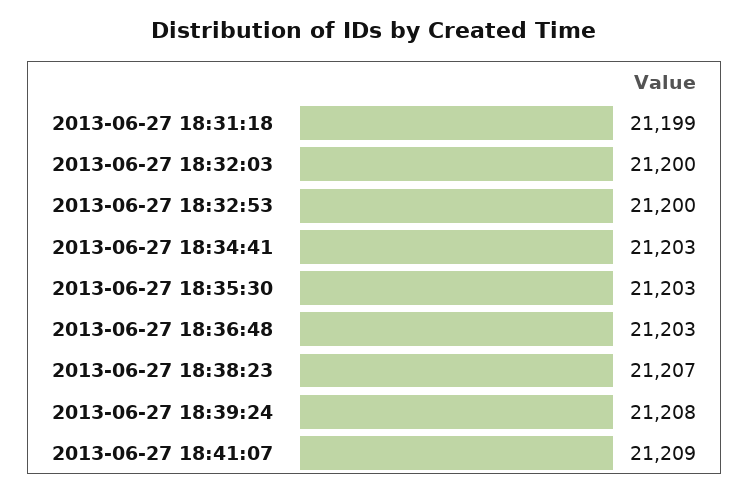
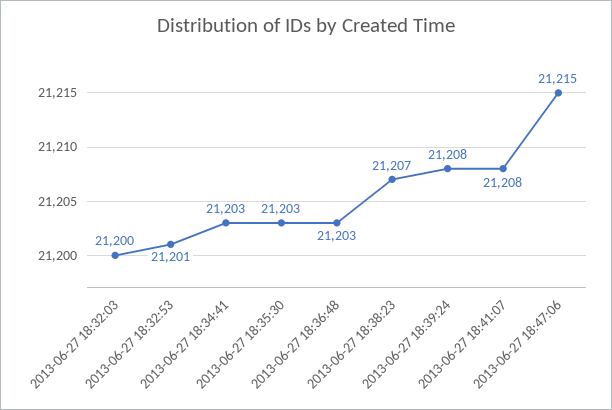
2013-06-27 18:31:18: 21199 -> none
2013-06-27 18:32:53: 21200 -> 21201
2013-06-27 18:41:07: 21209 -> 21208
2013-06-27 18:47:06: none -> 21215

